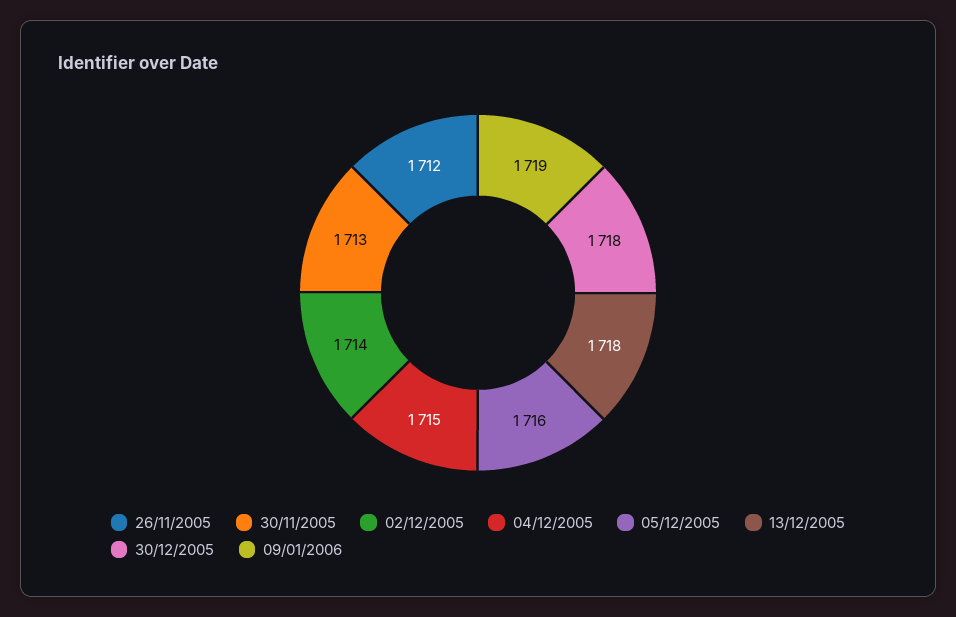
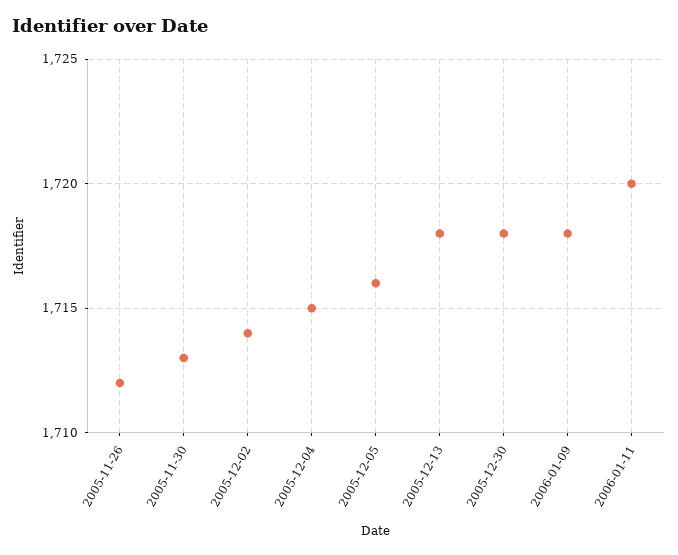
09/01/2006: 1719 -> 1718
2006-01-11: none -> 1720

